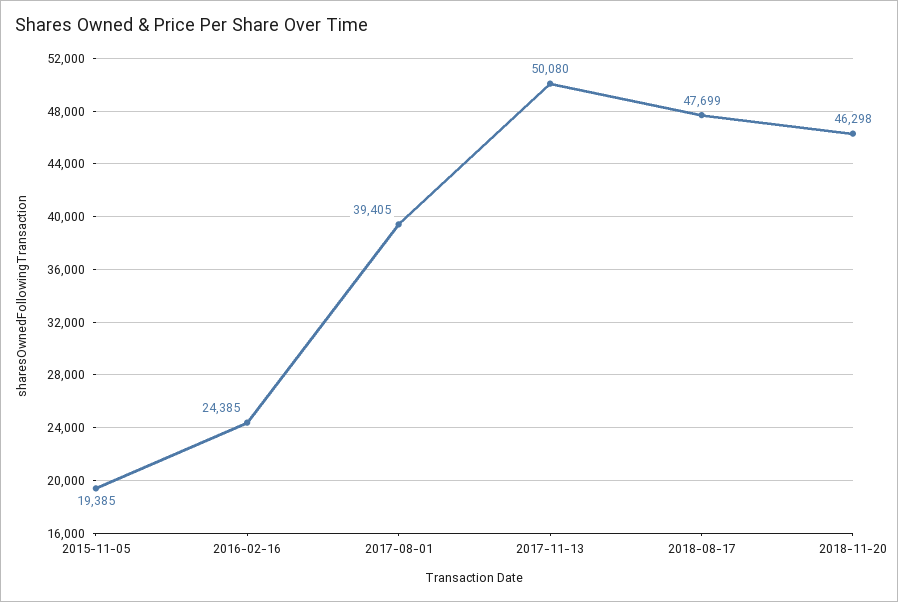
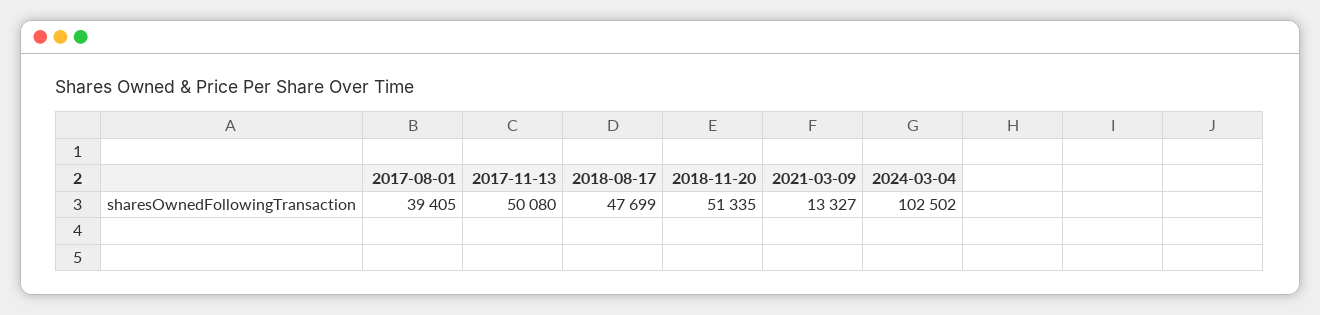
2015-11-05: 19385 -> none
2016-02-16: 24385 -> none
2018-11-20: 46298 -> 51335
2021-03-09: none -> 13327
2024-03-04: none -> 102502

